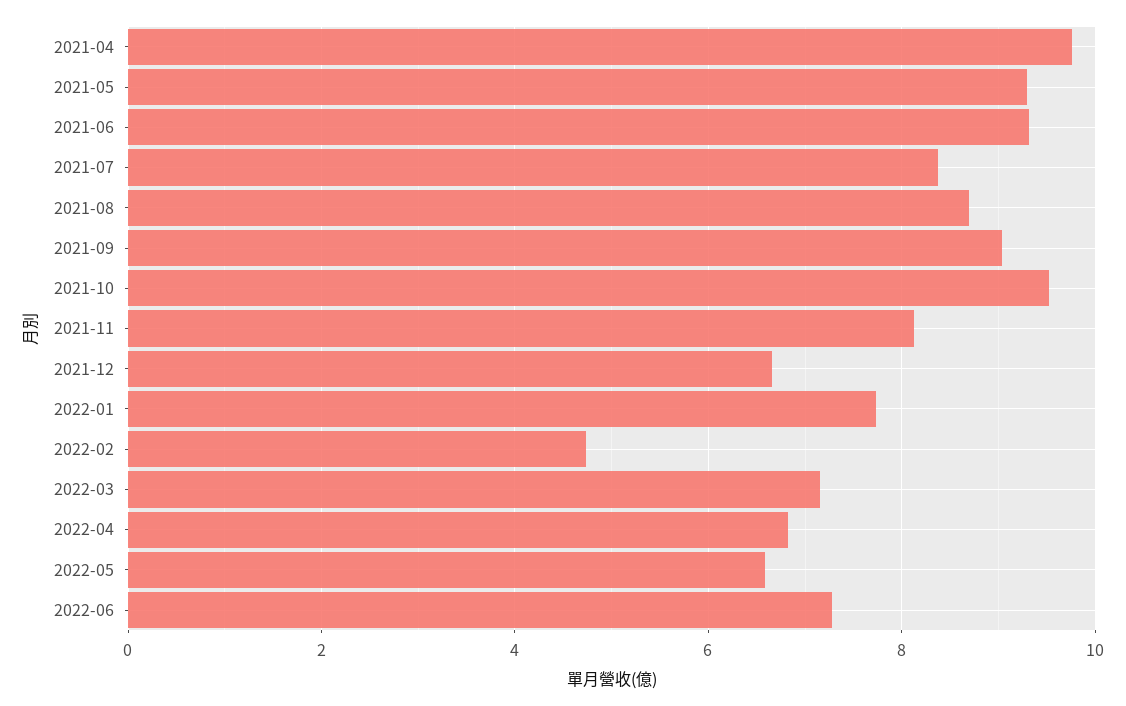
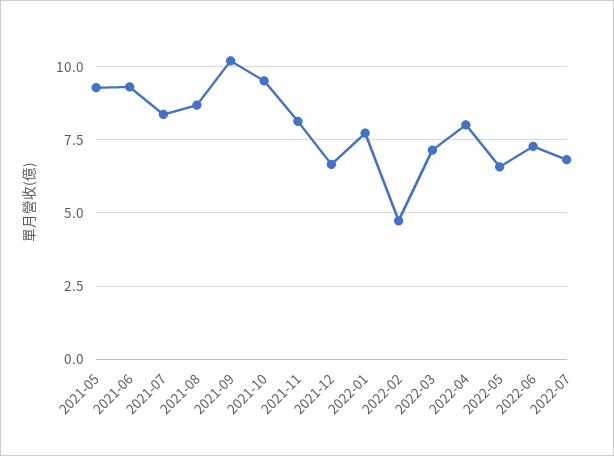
2021-04: 9.8 -> none
2021-09: 9 -> 10.25
2022-04: 6.8 -> 8
2022-07: none -> 6.75

